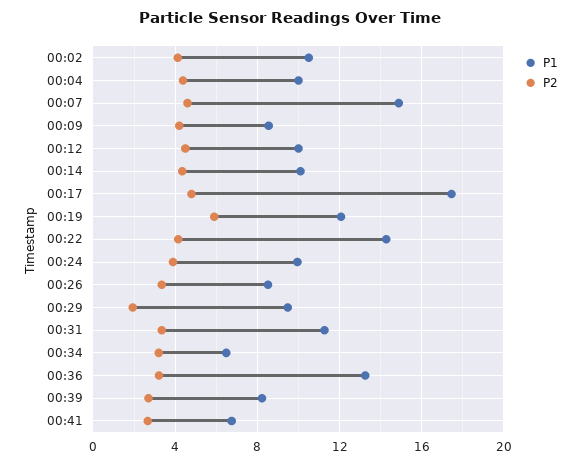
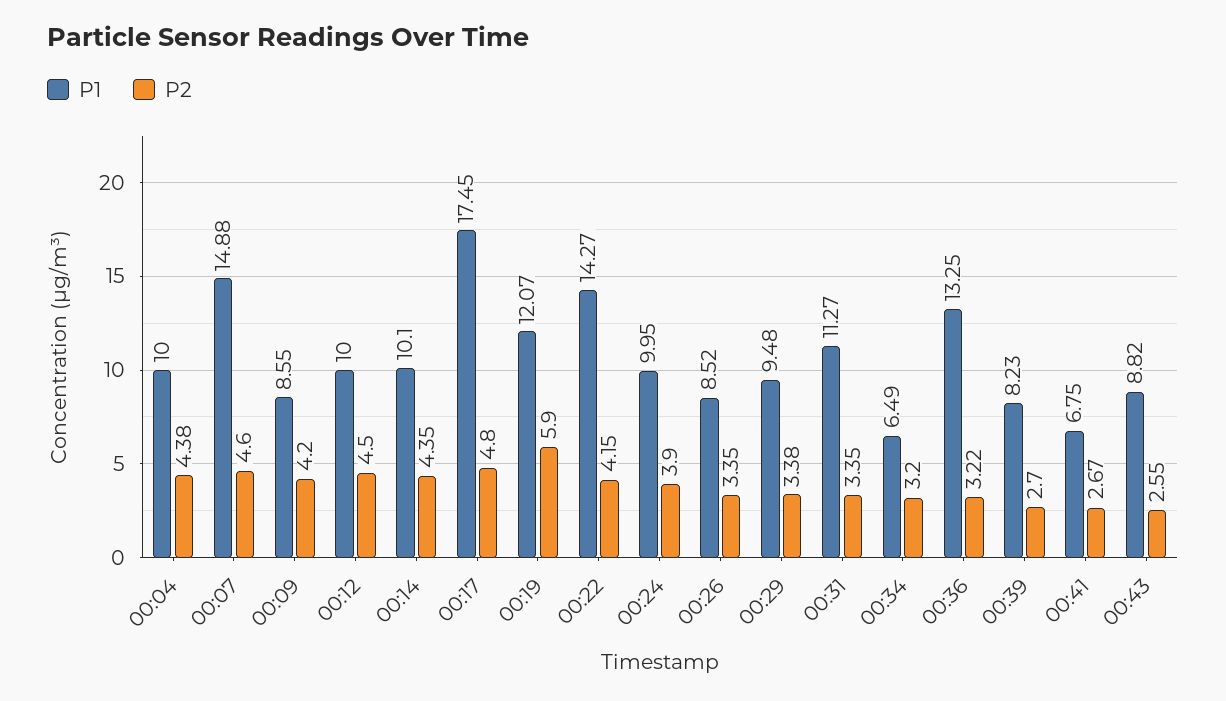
P1, 00:02: 10.5 -> none
P2, 00:02: 4 -> none
P2, 00:29: 2 -> 3.38
P1, 00:43: none -> 8.82
P2, 00:43: none -> 2.55

